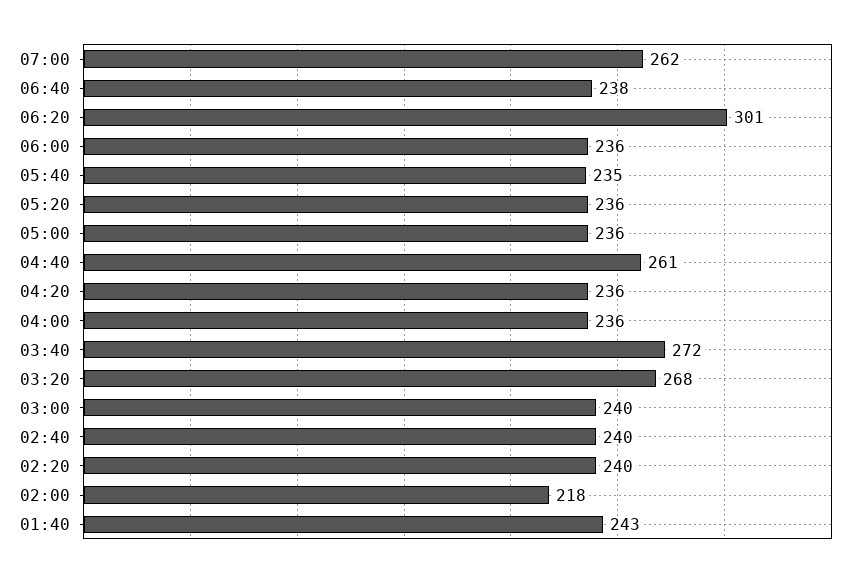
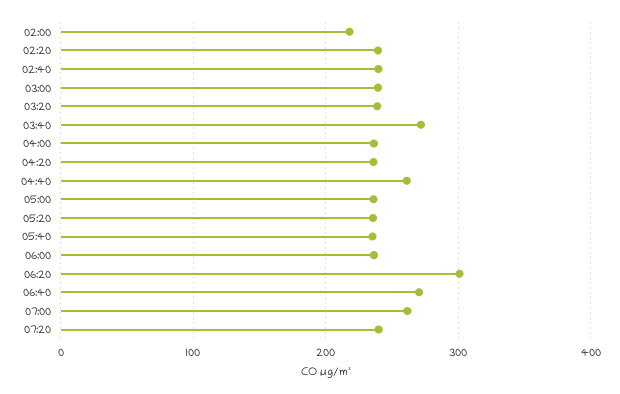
06:40: 238 -> 270
03:20: 268 -> 240
01:40: 243 -> none
07:20: none -> 240

